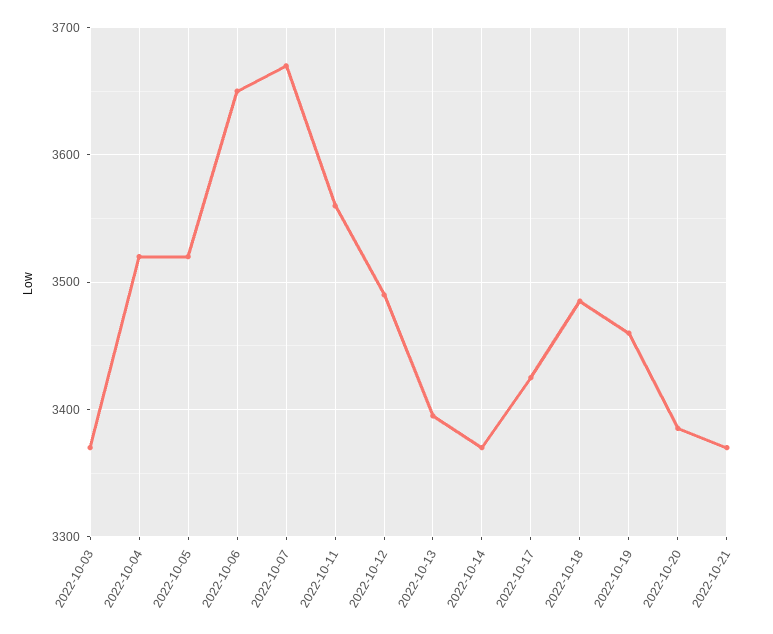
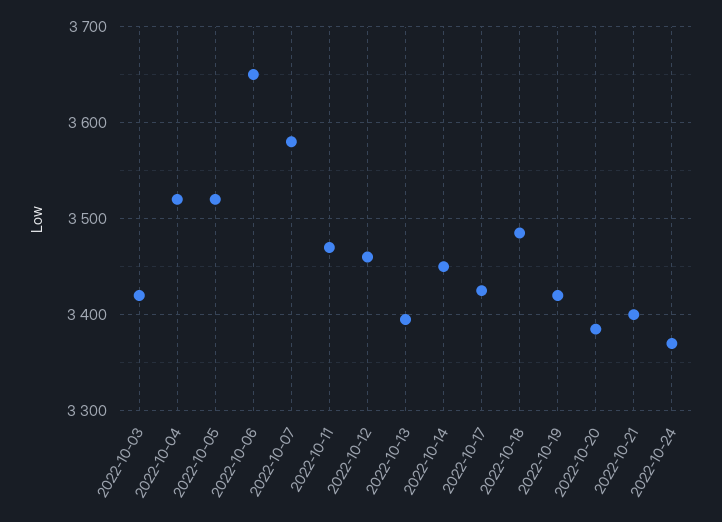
2022-10-03: 3370 -> 3420
2022-10-07: 3670 -> 3580
2022-10-11: 3560 -> 3470
2022-10-12: 3490 -> 3460
2022-10-14: 3370 -> 3450
2022-10-19: 3460 -> 3420
2022-10-21: 3370 -> 3400
2022-10-24: none -> 3370

